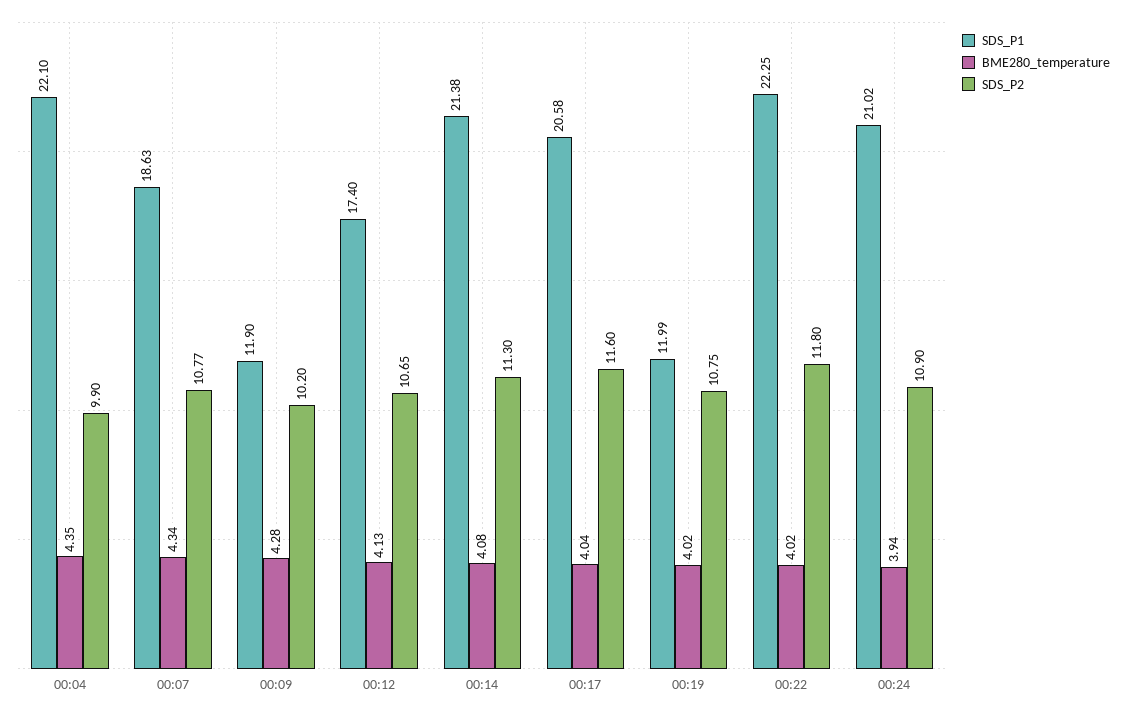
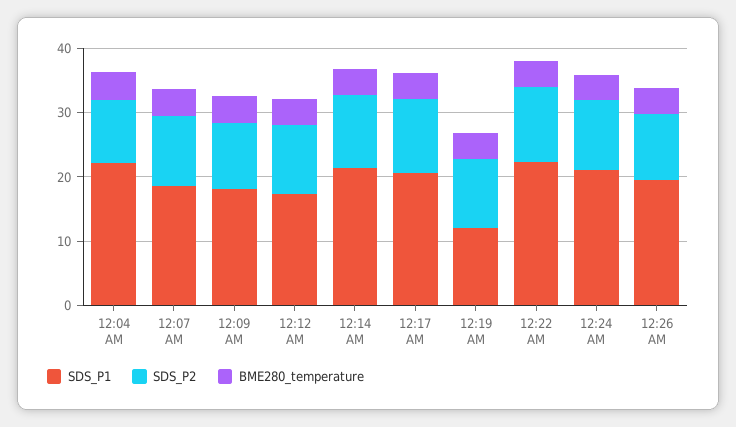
SDS_P1, 00:09: 11.9 -> 18
SDS_P1, 12:26 AM: none -> 20
SDS_P2, 12:26 AM: none -> 10
BME280_temperature, 12:26 AM: none -> 4

